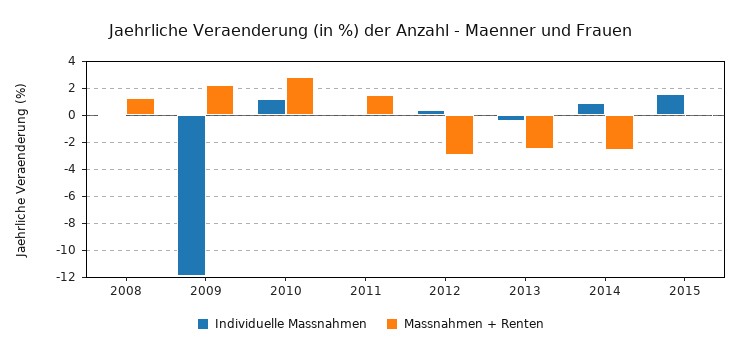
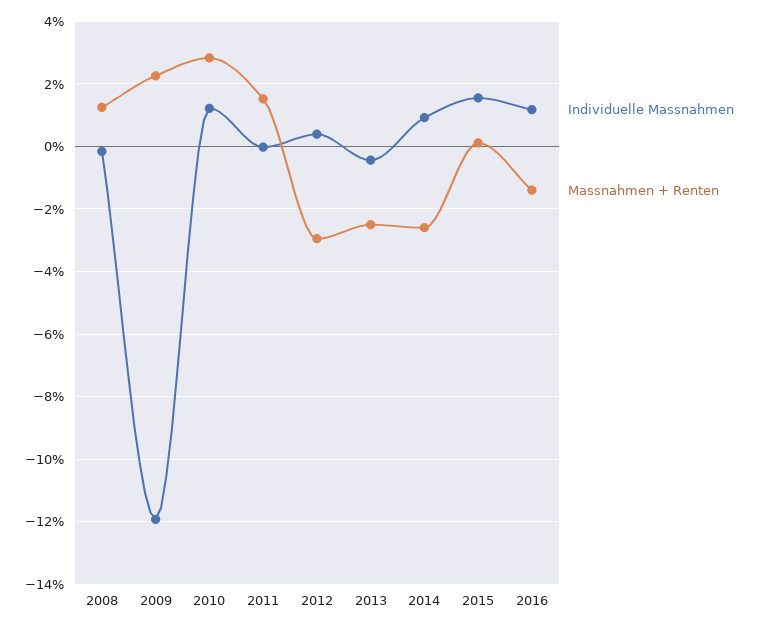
Individuelle Massnahmen, 2016: none -> 1.2
Massnahmen + Renten, 2016: none -> -1.4

